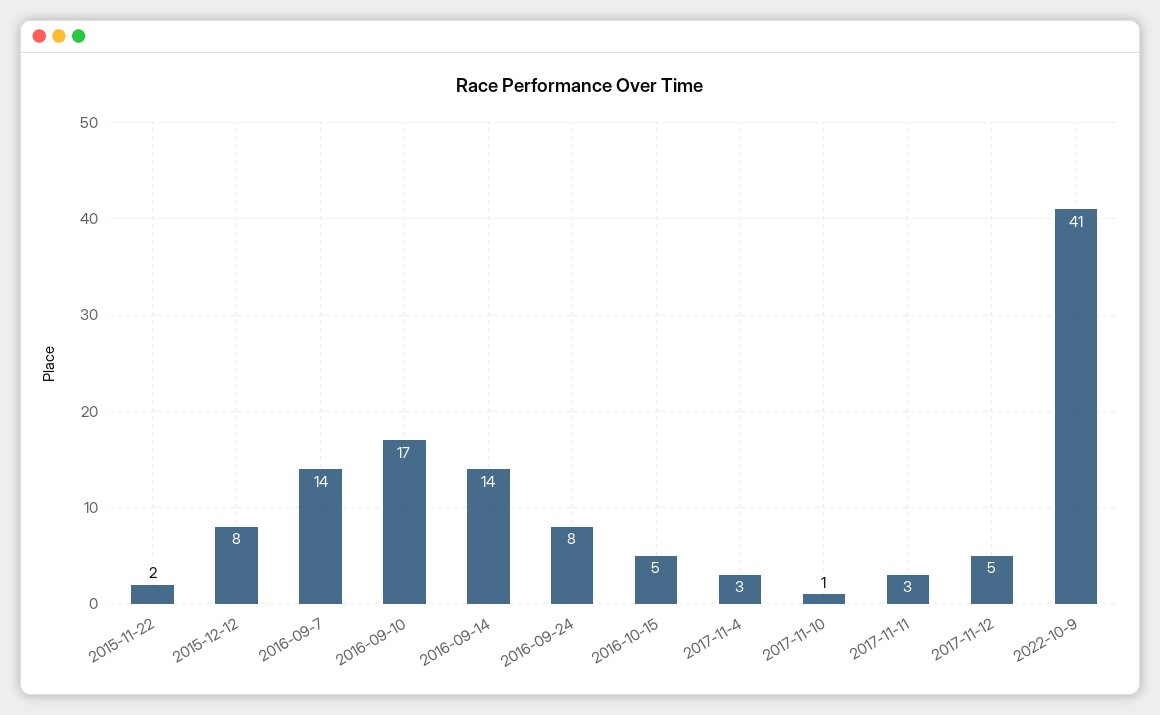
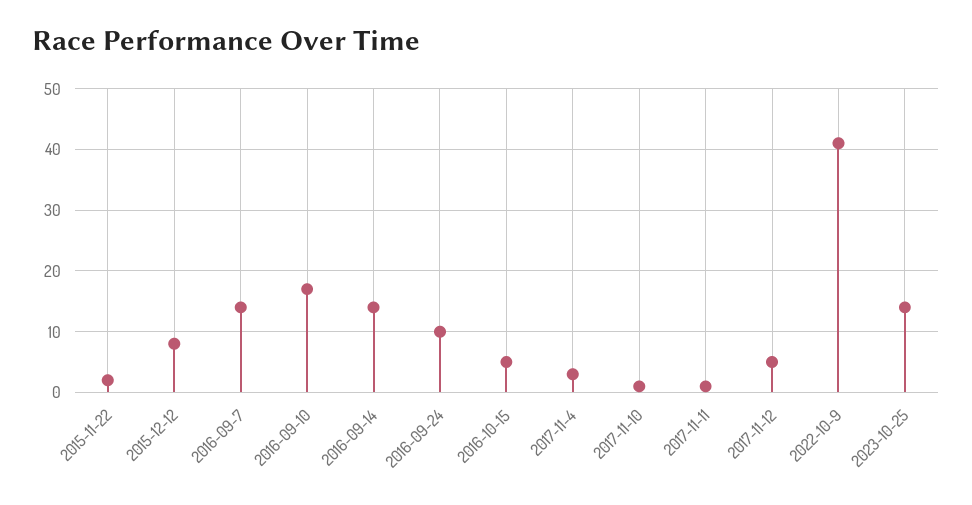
2016-09-24: 8 -> 10
2017-11-11: 3 -> 1
2023-10-25: none -> 14

